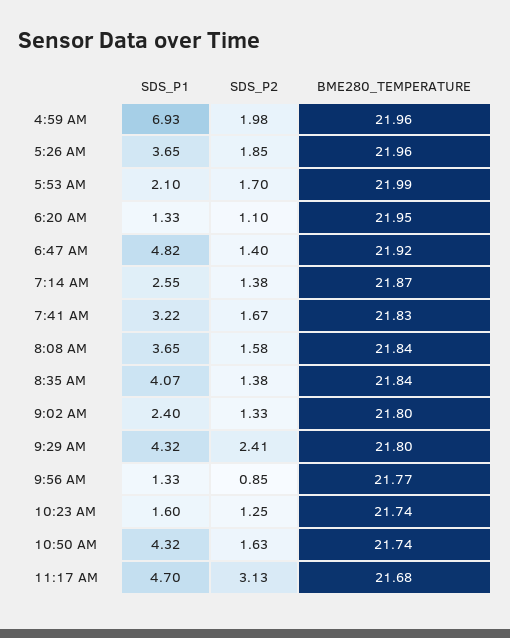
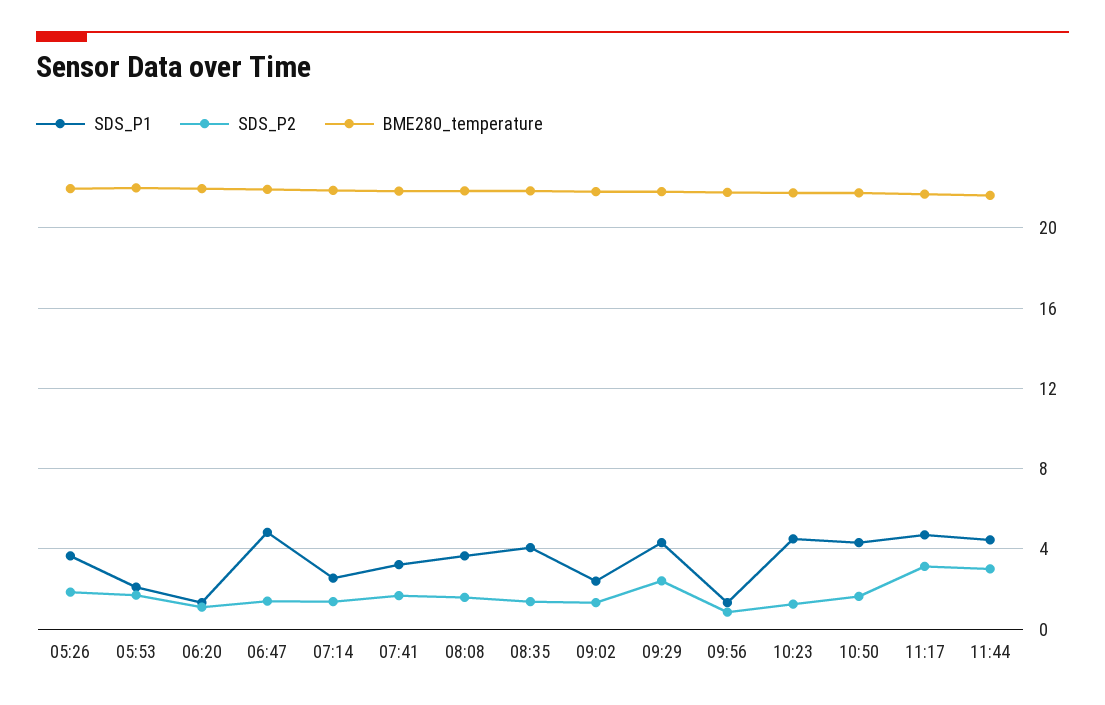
SDS_P1, 4:59 AM: 6.93 -> none
SDS_P2, 4:59 AM: 1.98 -> none
BME280_TEMPERATURE, 4:59 AM: 21.96 -> none
SDS_P1, 10:23 AM: 1.6 -> 4.5
SDS_P1, 11:44: none -> 4.5
SDS_P2, 11:44: none -> 3
BME280_TEMPERATURE, 11:44: none -> 21.5

